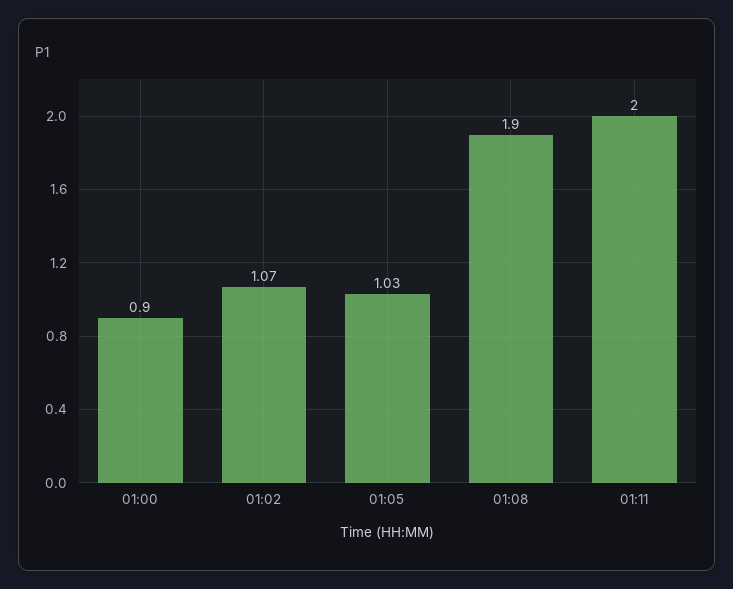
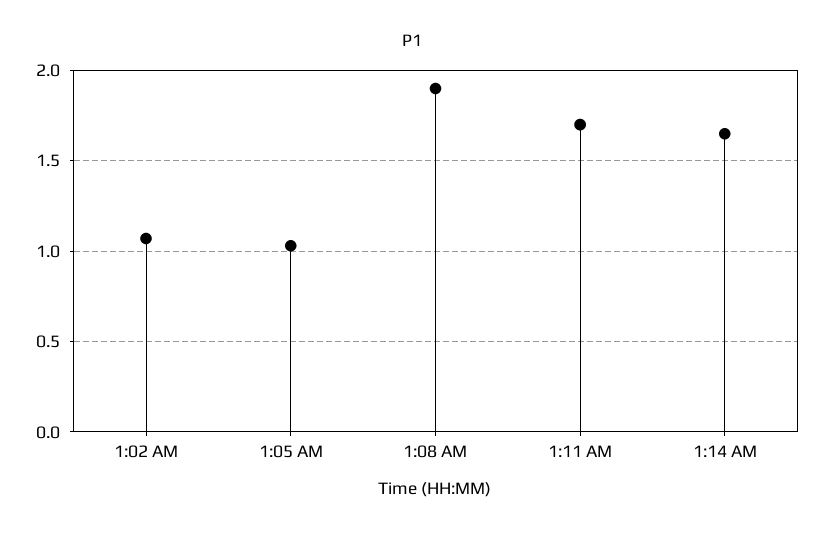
01:00: 0.9 -> none
01:11: 2 -> 1.7
1:14 AM: none -> 1.65

